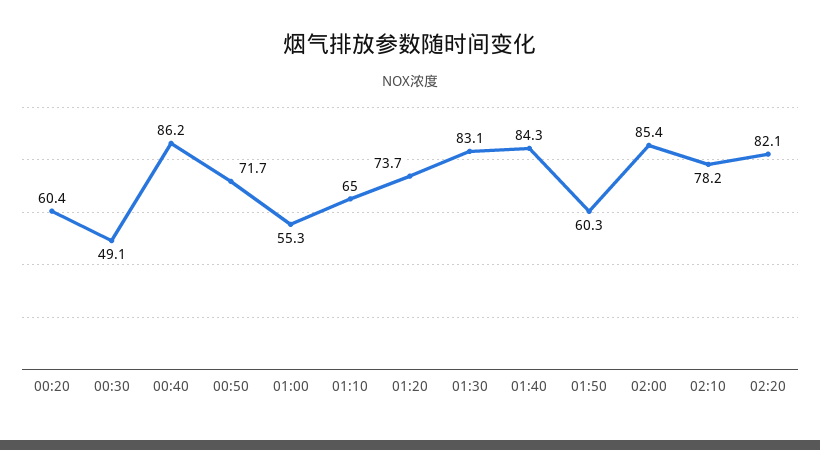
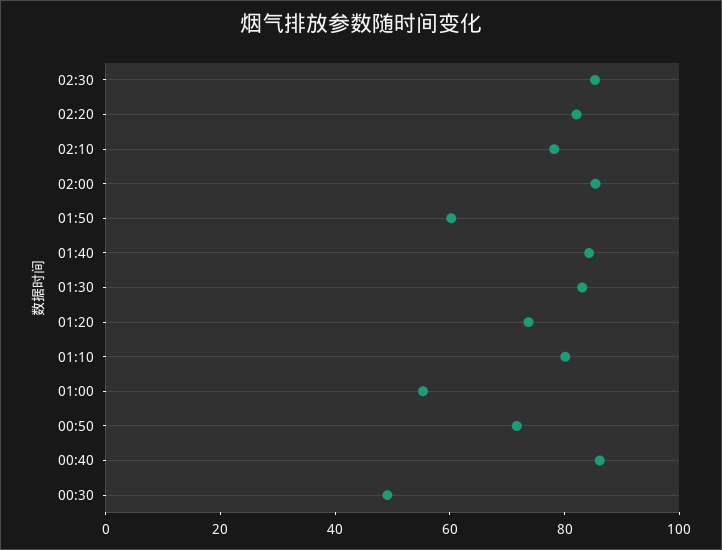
00:20: 60.4 -> none
01:10: 65 -> 80
02:30: none -> 85

